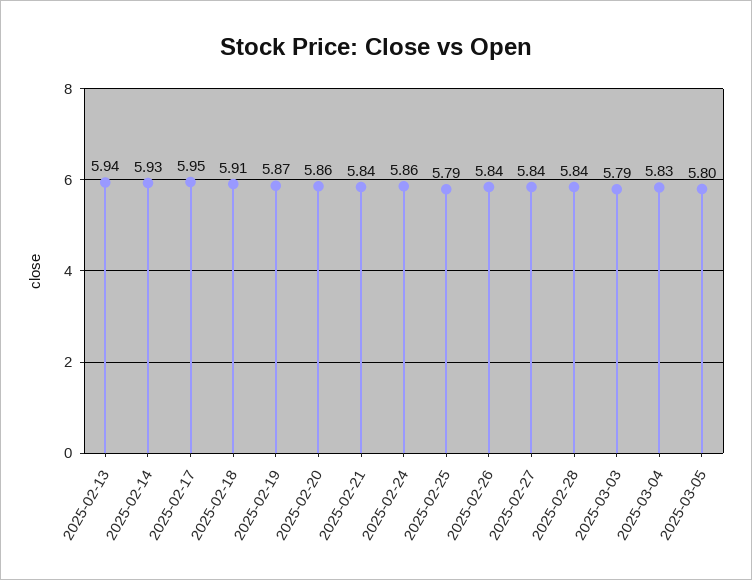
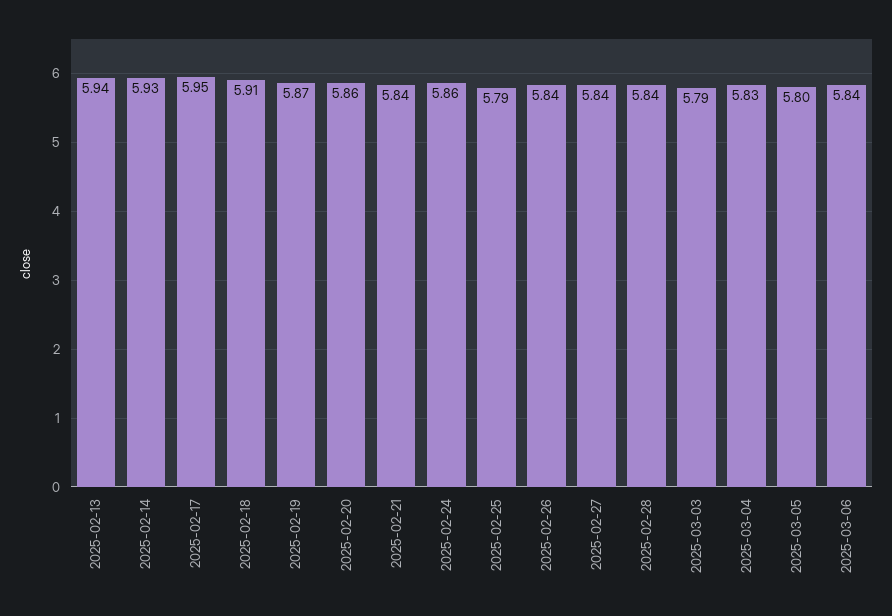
2025-03-06: none -> 5.84

